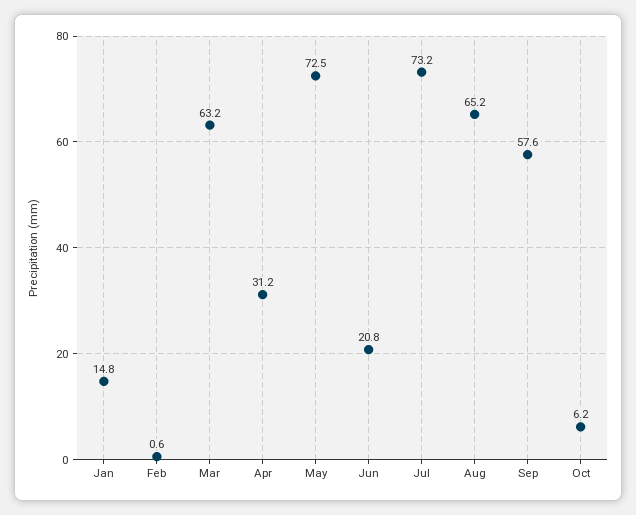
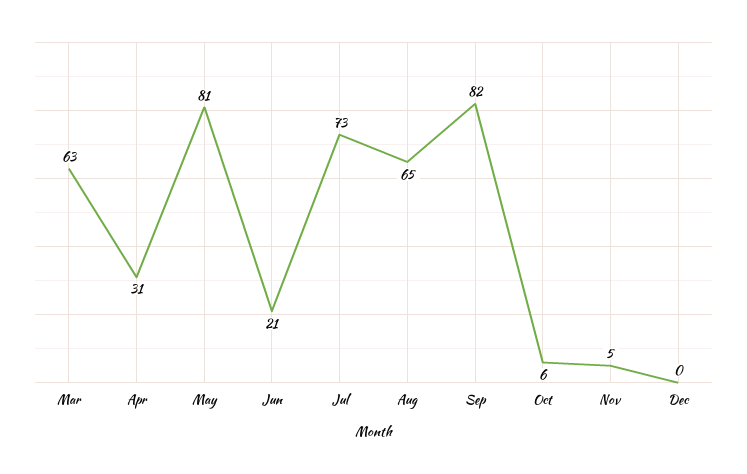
Jan: 14.8 -> none
Feb: 0.6 -> none
May: 72.5 -> 81
Sep: 57.6 -> 82
Nov: none -> 5
Dec: none -> 0

